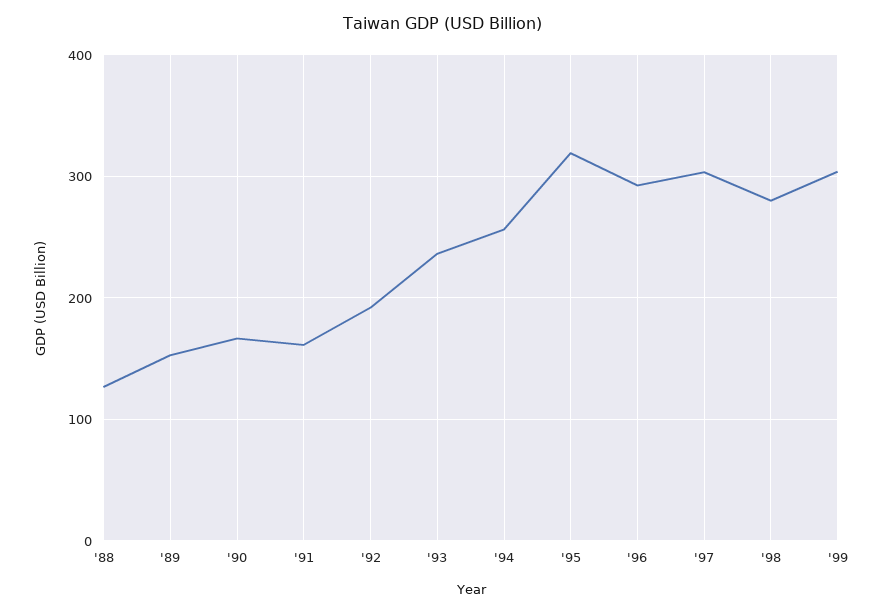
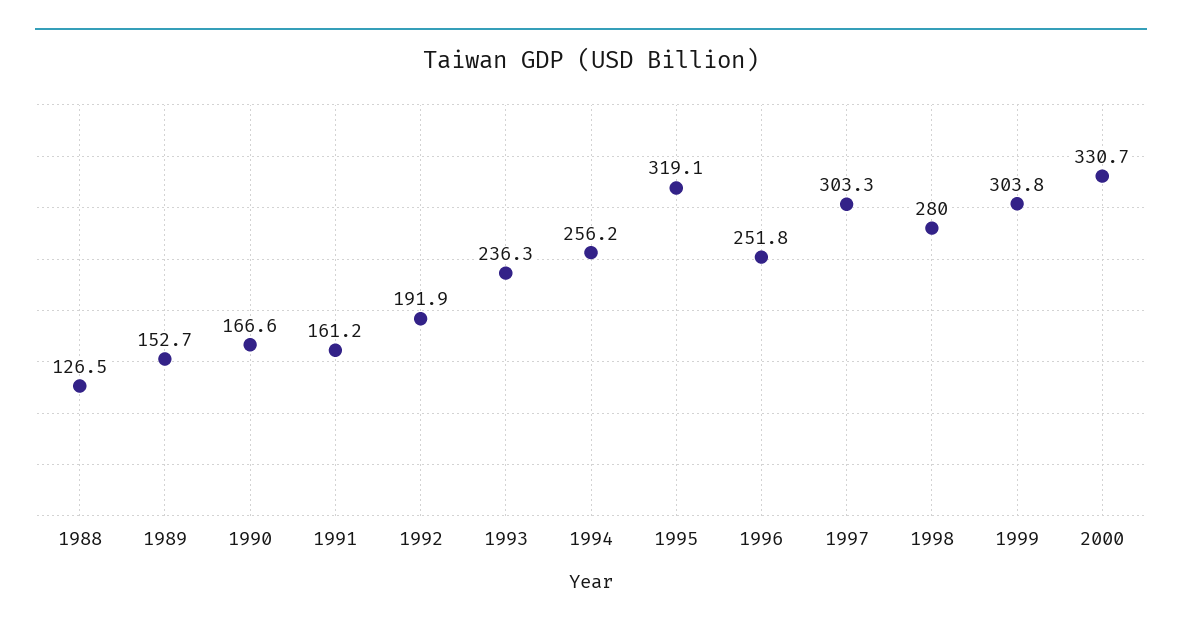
'96: 290 -> 251.8
2000: none -> 330.7

